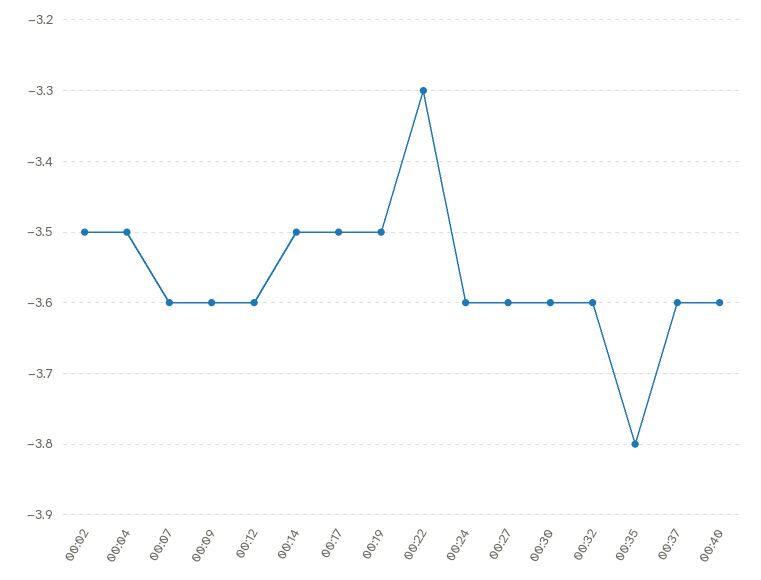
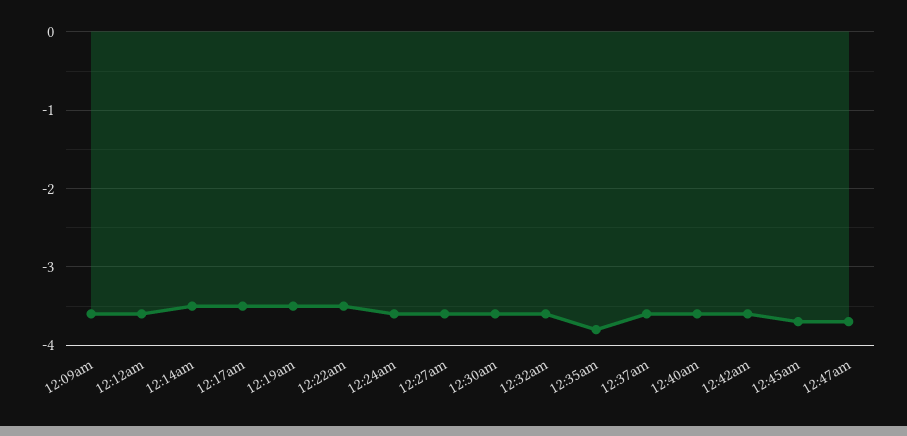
00:02: -3.5 -> none
00:04: -3.5 -> none
00:07: -3.6 -> none
00:22: -3.3 -> -3.5
12:42am: none -> -3.6
12:45am: none -> -3.7
12:47am: none -> -3.7

